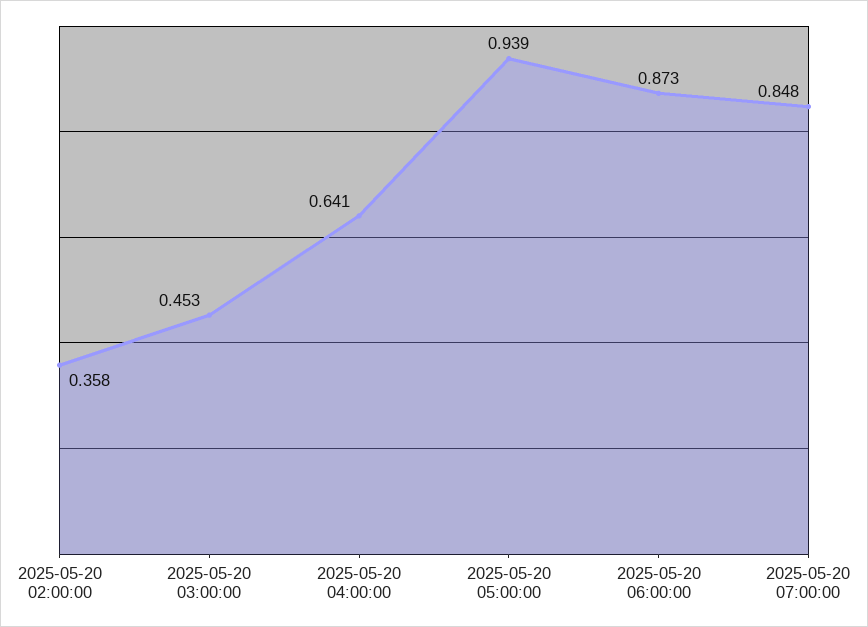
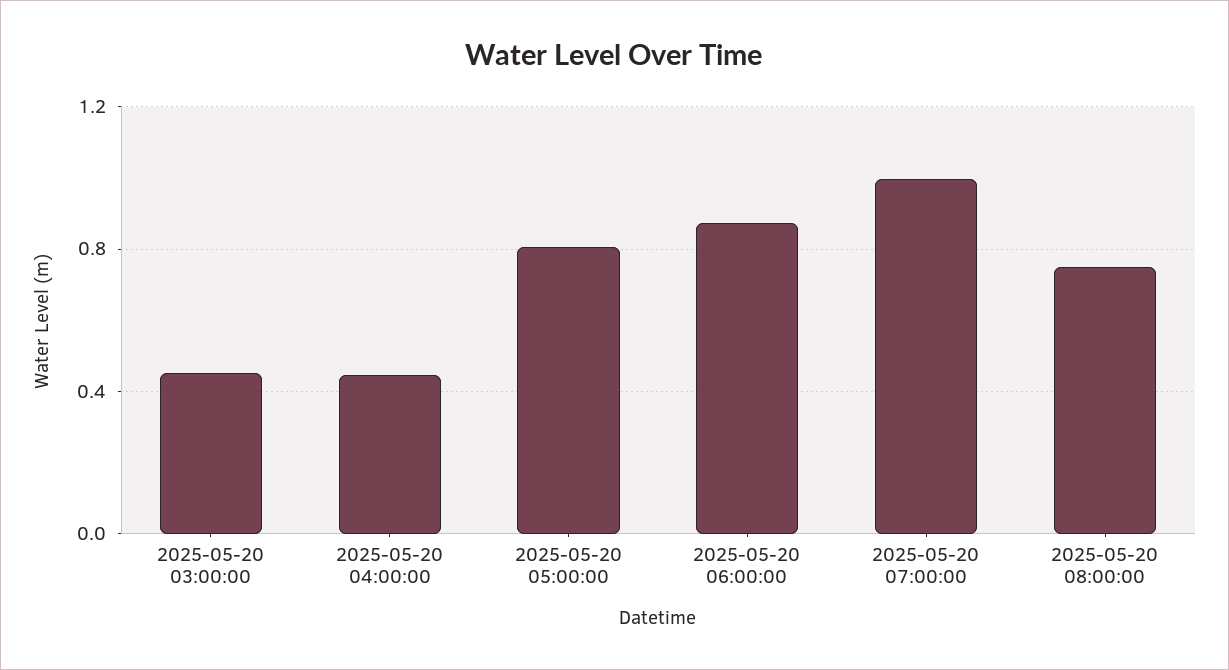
2025-05-20 02:00:00: 0.358 -> none
2025-05-20 04:00:00: 0.641 -> 0.45
2025-05-20 05:00:00: 0.939 -> 0.8
2025-05-20 07:00:00: 0.848 -> 1
2025-05-20 08:00:00: none -> 0.75

